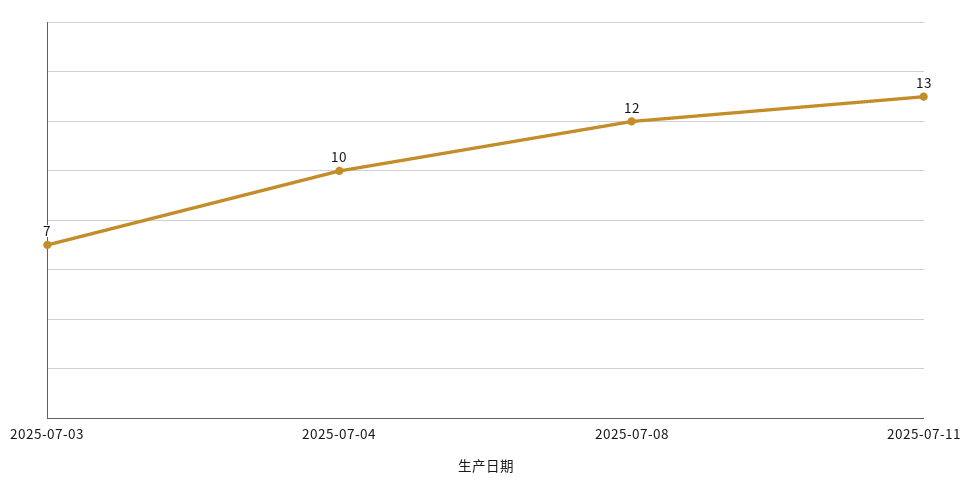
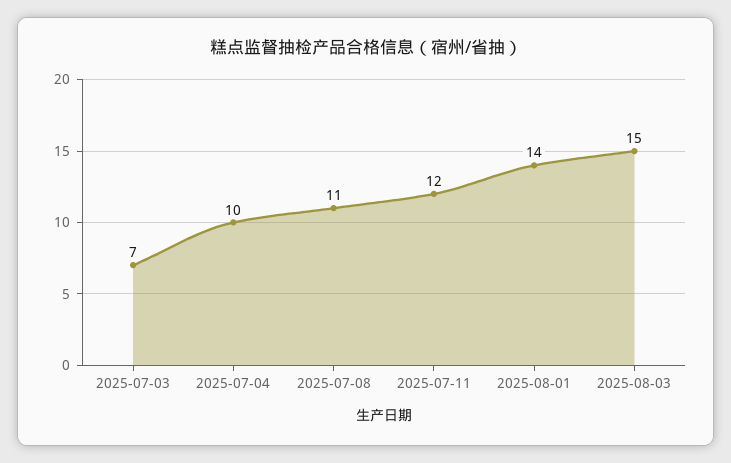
2025-07-08: 12 -> 11
2025-07-11: 13 -> 12
2025-08-01: none -> 14
2025-08-03: none -> 15

